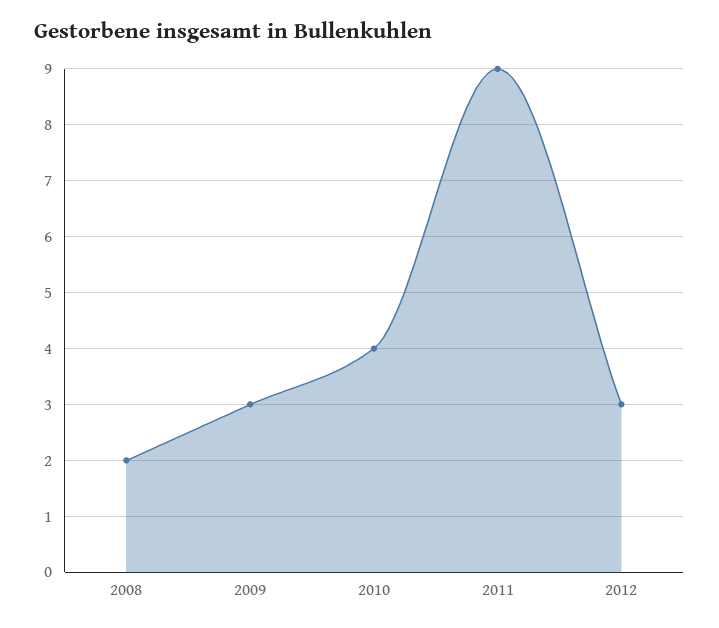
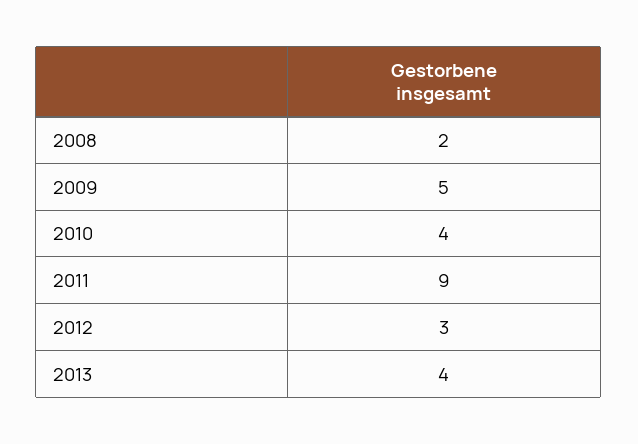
2009: 3 -> 5
2013: none -> 4

